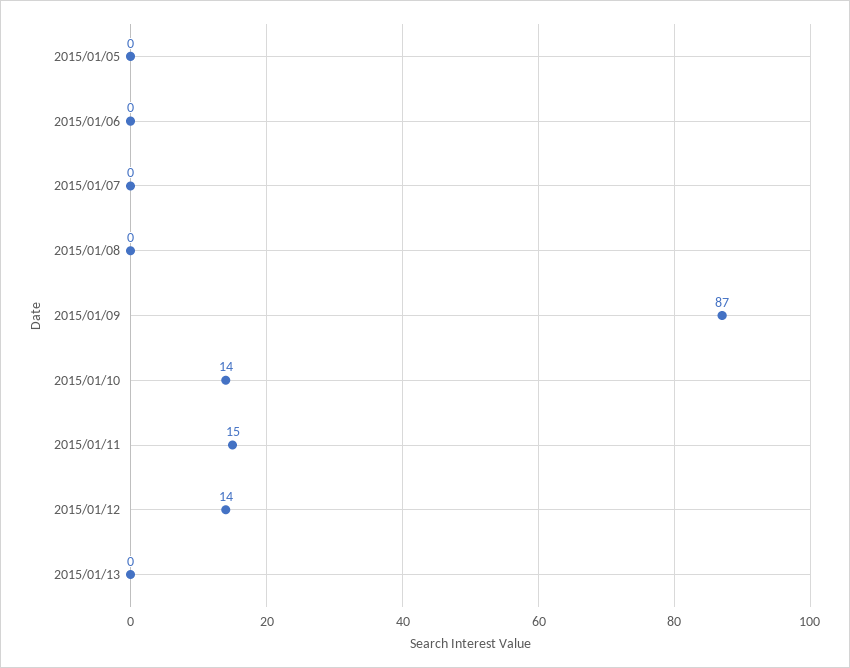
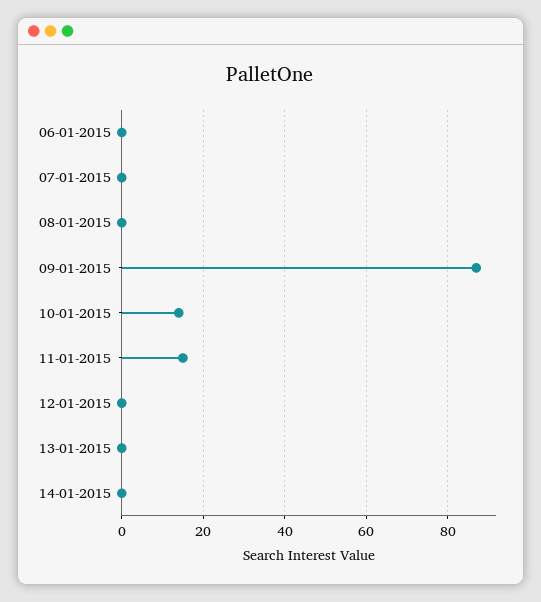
2015/01/05: 0 -> none
2015/01/12: 14 -> 0
14-01-2015: none -> 0

